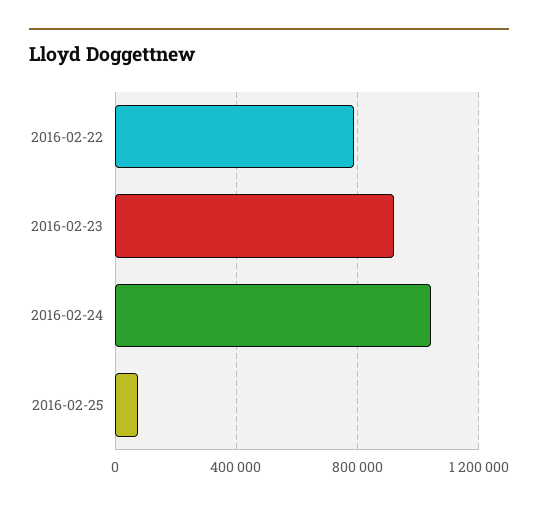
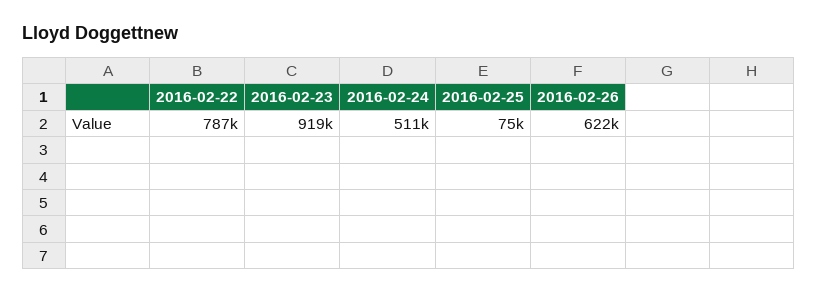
2016-02-24: 1050000 -> 511000
2016-02-26: none -> 622000

